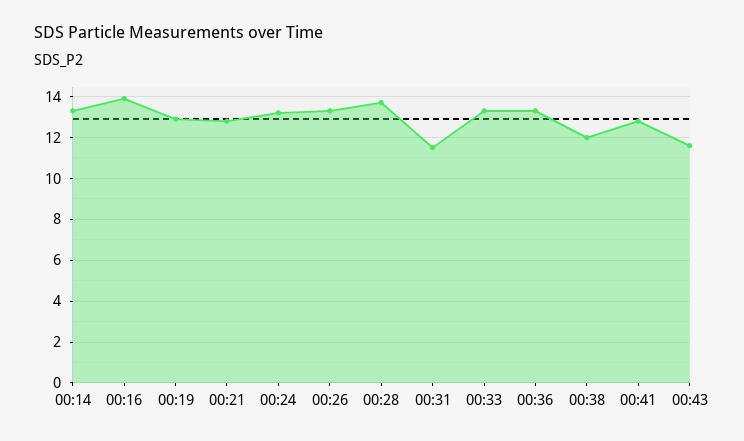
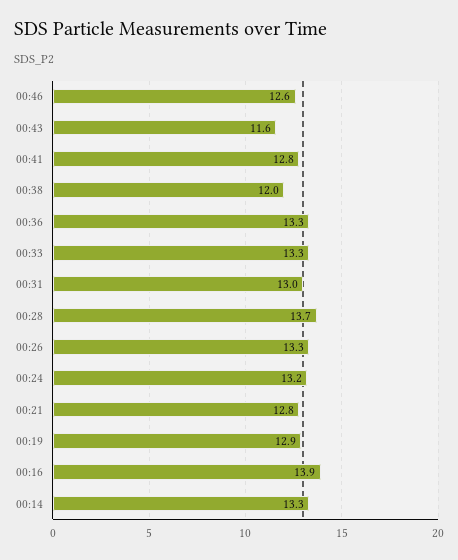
00:31: 11.5 -> 13
00:46: none -> 12.6

